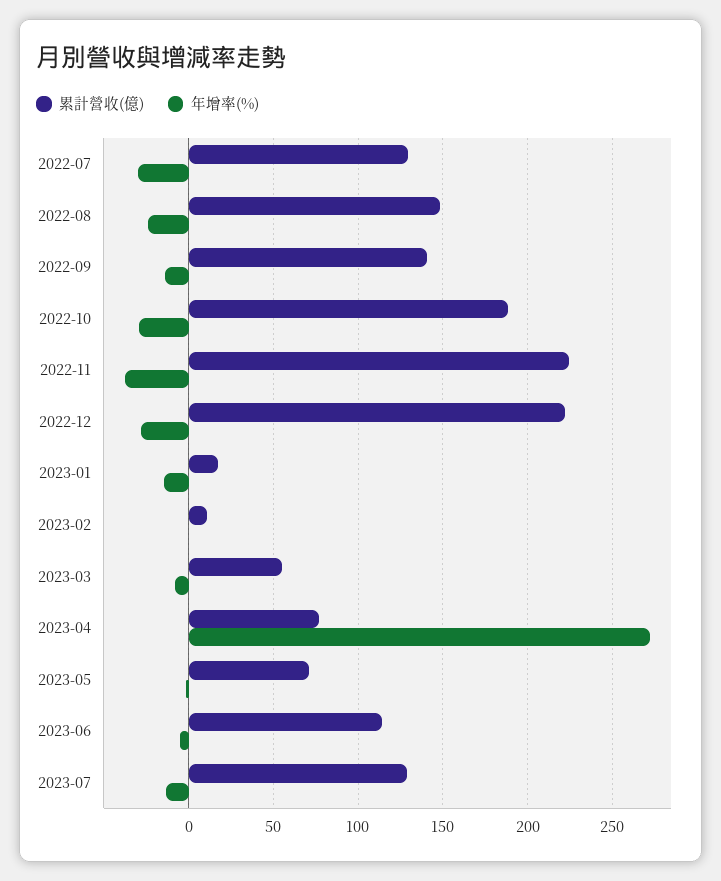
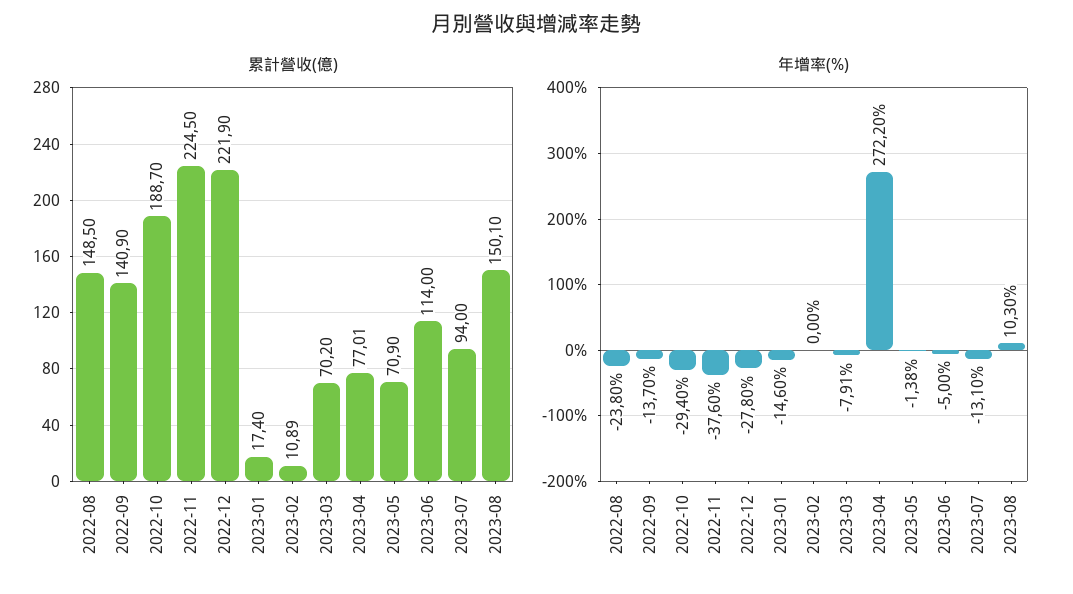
累計營收(億), 2022-07: 130 -> none
年增率(%), 2022-07: -30 -> none
累計營收(億), 2023-03: 55 -> 70.2
累計營收(億), 2023-07: 130 -> 94
累計營收(億), 2023-08: none -> 150.1
年增率(%), 2023-08: none -> 10.3

